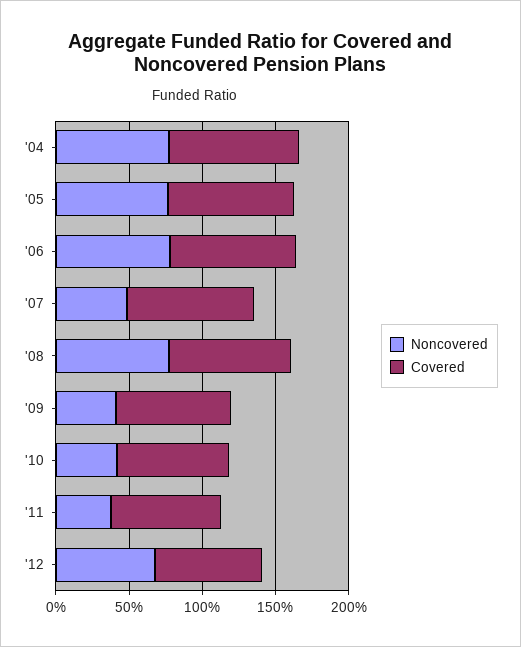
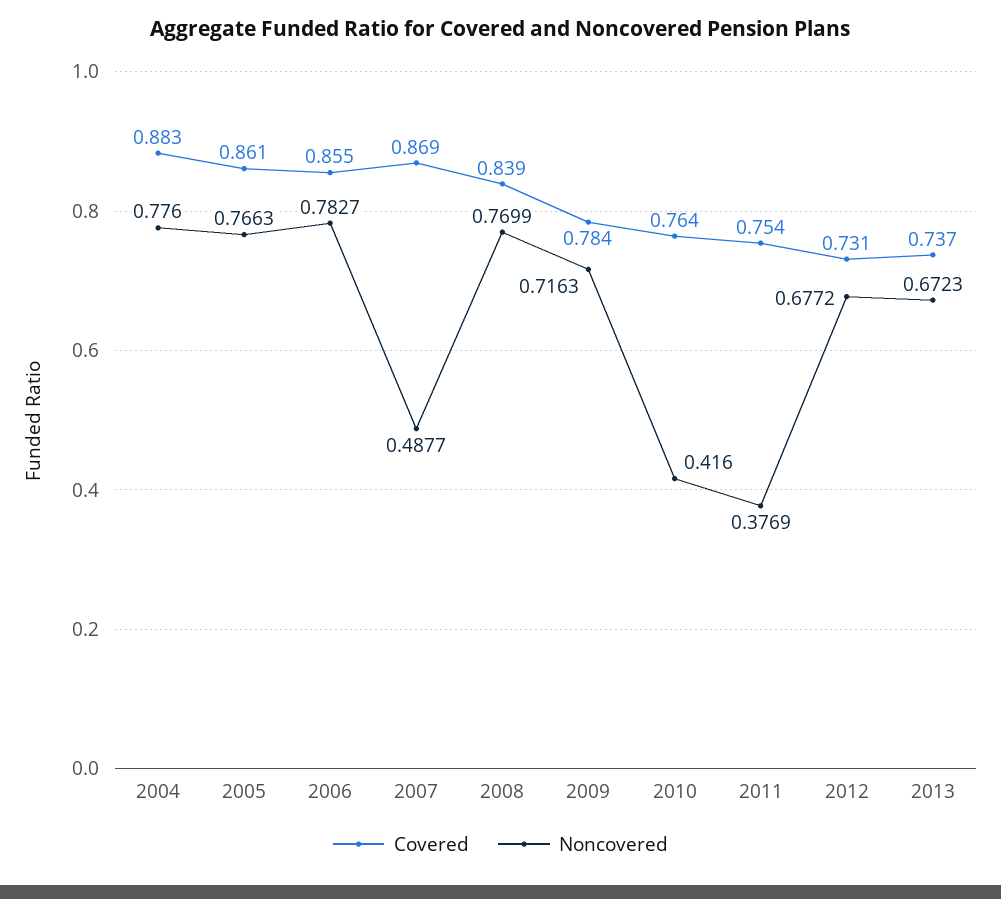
Noncovered, '09: 0.4 -> 0.7163
Covered, 2013: none -> 0.737
Noncovered, 2013: none -> 0.6723

